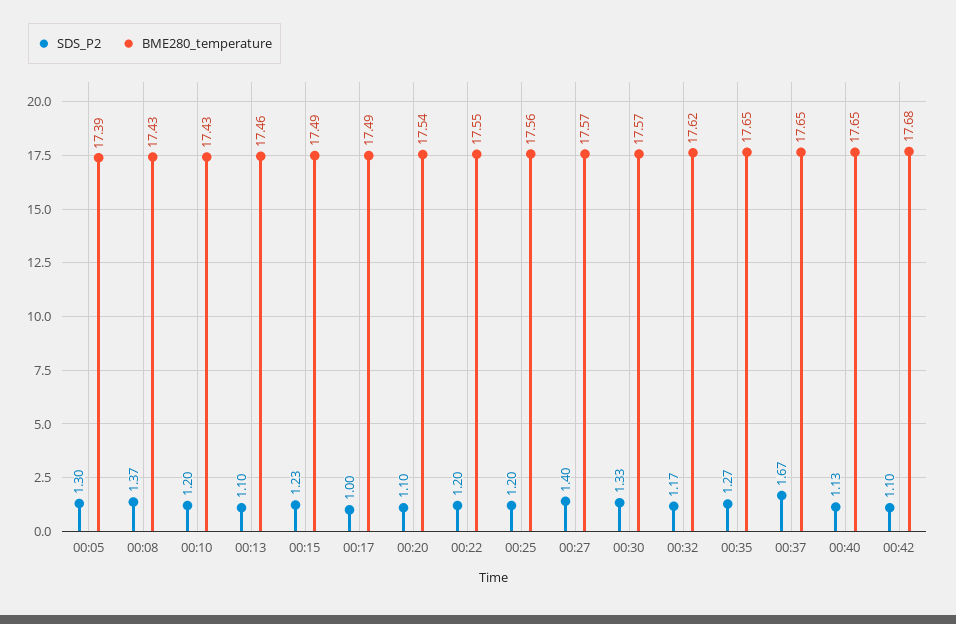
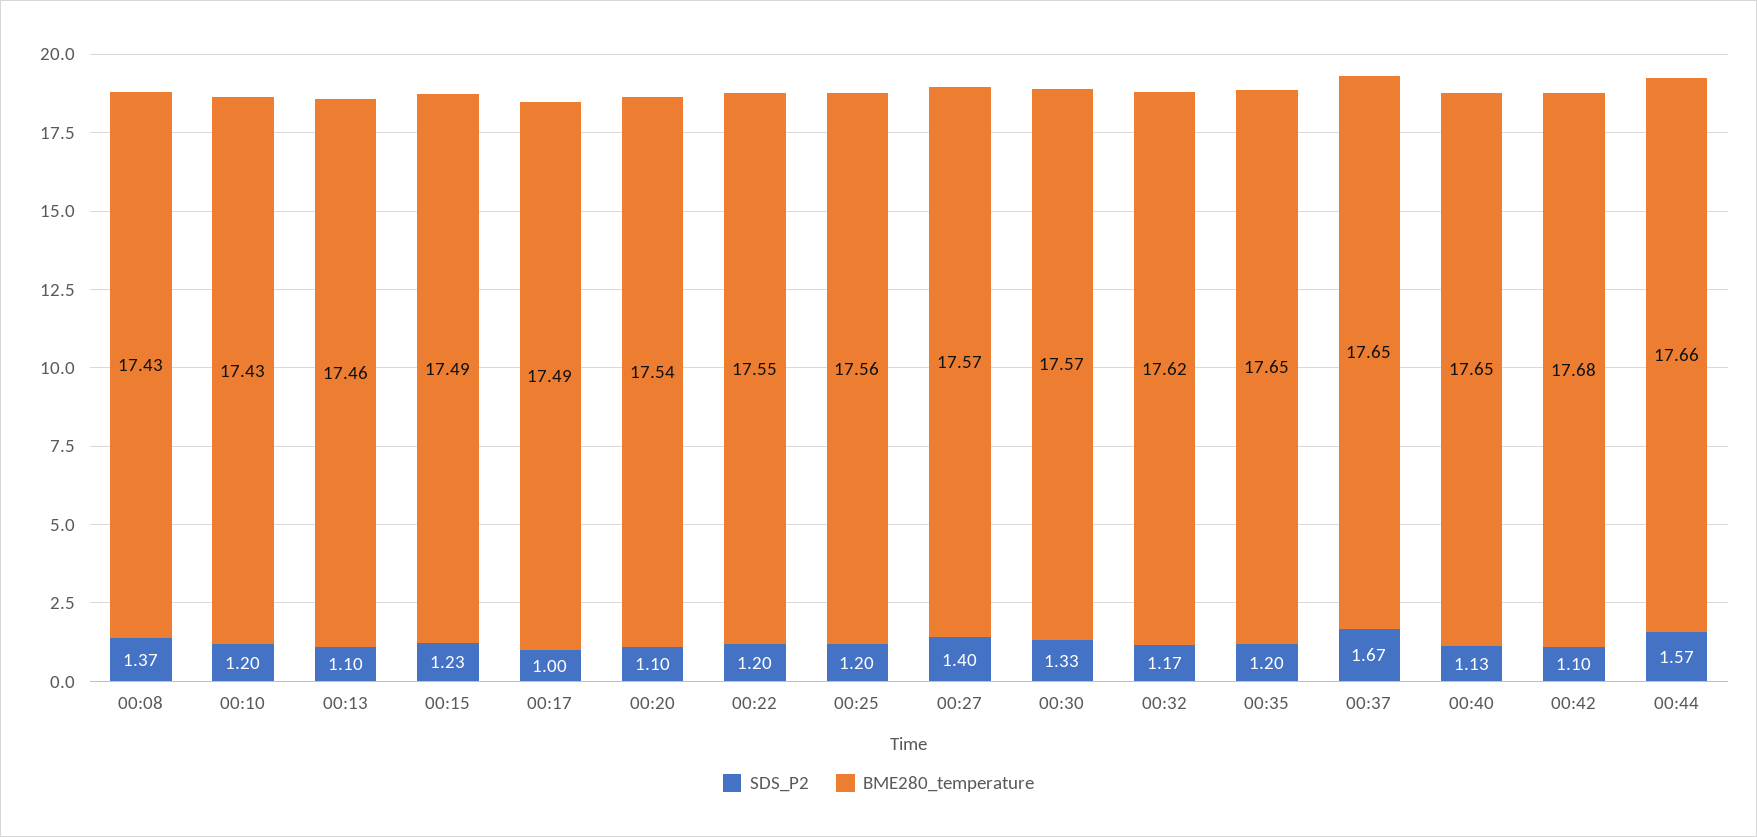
SDS_P2, 00:05: 1.3 -> none
BME280_temperature, 00:05: 17.39 -> none
SDS_P2, 00:35: 1.27 -> 1.2
SDS_P2, 00:44: none -> 1.57
BME280_temperature, 00:44: none -> 17.66

